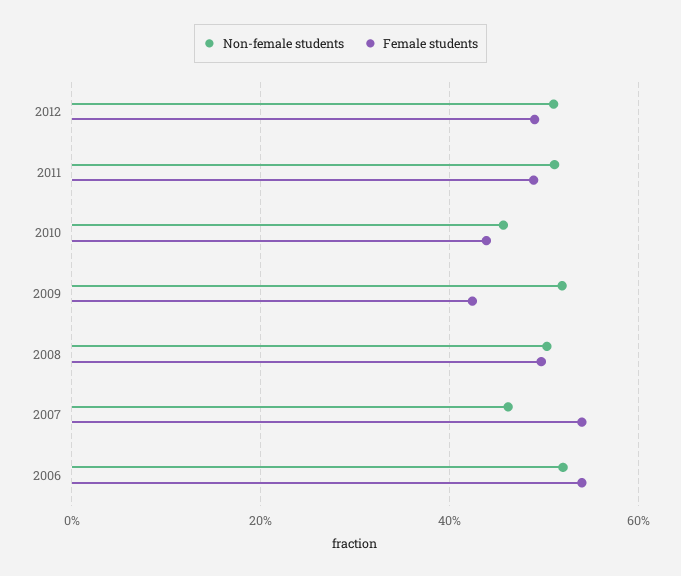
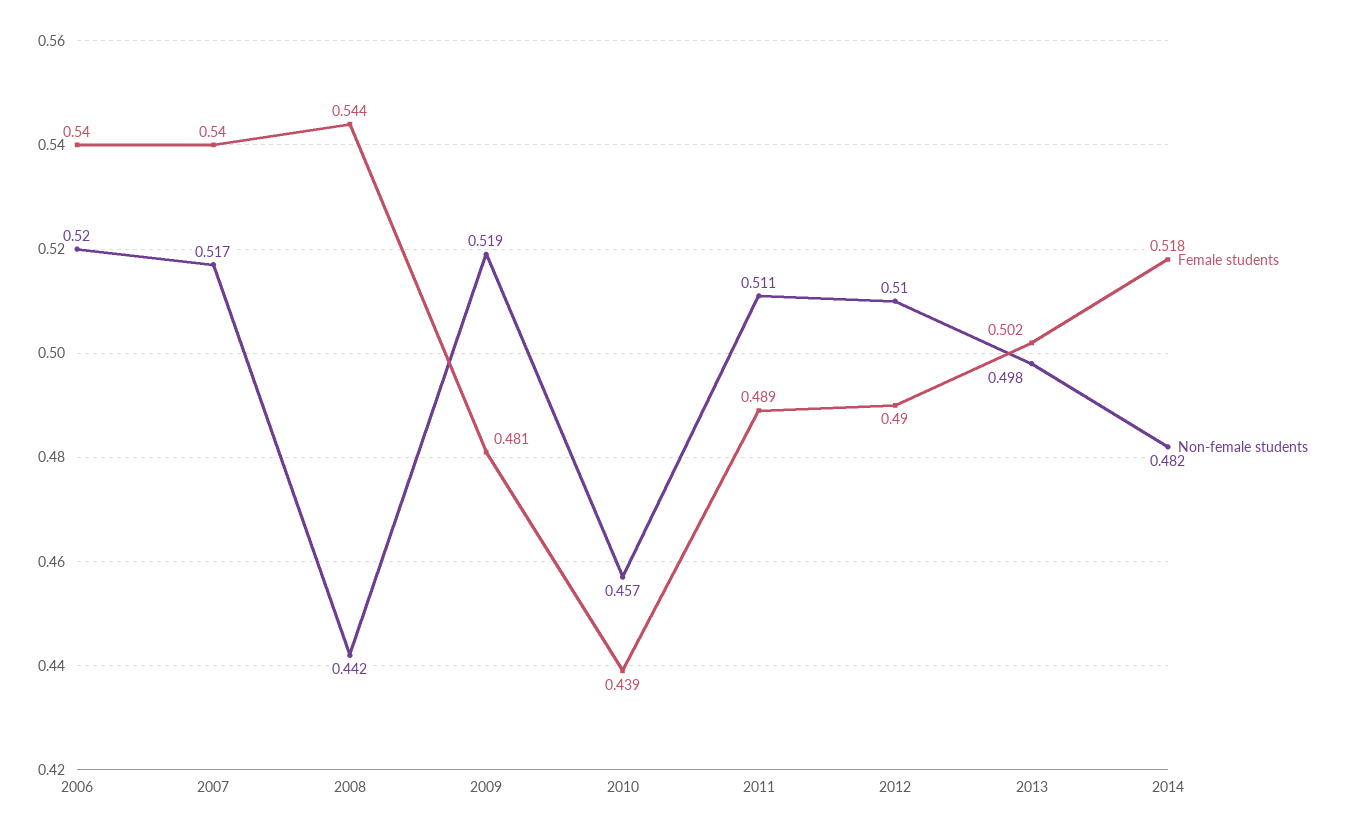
Female students, 2009: 0.42 -> 0.481
Non-female students, 2008: 0.5 -> 0.442
Female students, 2008: 0.5 -> 0.544
Non-female students, 2007: 0.46 -> 0.517
Female students, 2013: none -> 0.502
Non-female students, 2013: none -> 0.498
Female students, 2014: none -> 0.518
Non-female students, 2014: none -> 0.482

